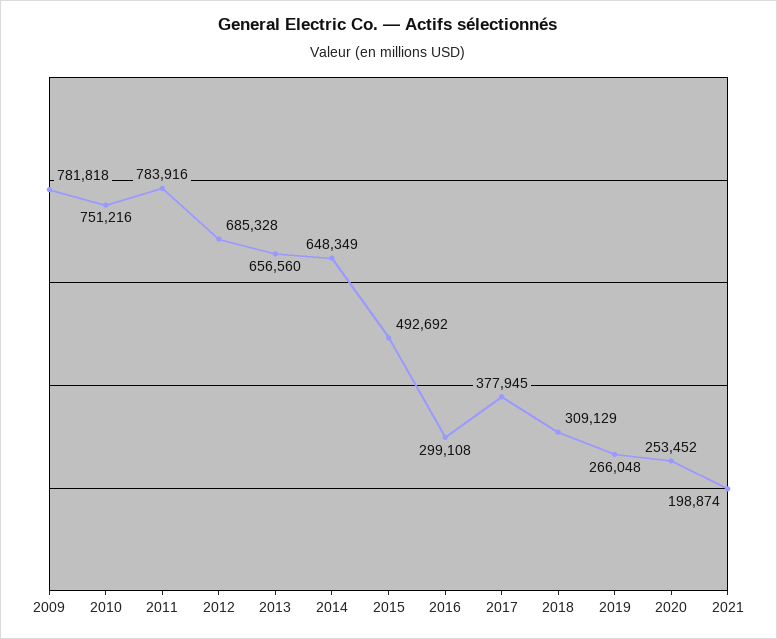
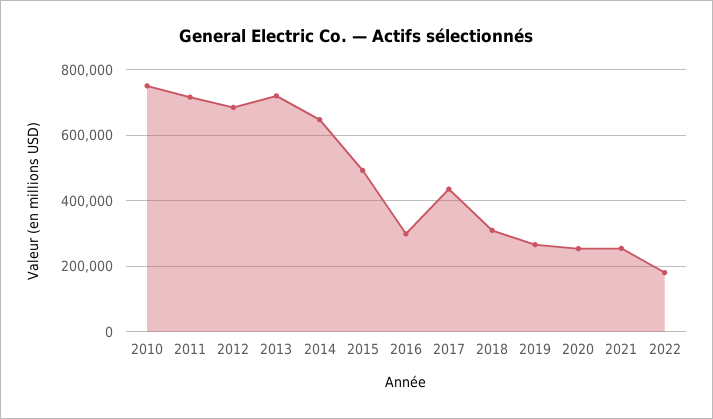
2009: 781818 -> none
2011: 783916 -> 720000
2013: 656560 -> 720000
2017: 377945 -> 440000
2021: 198874 -> 260000
2022: none -> 180000

